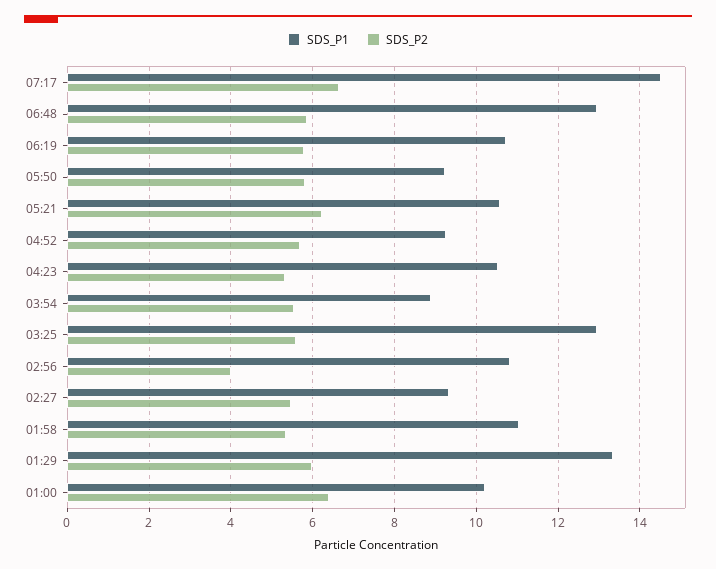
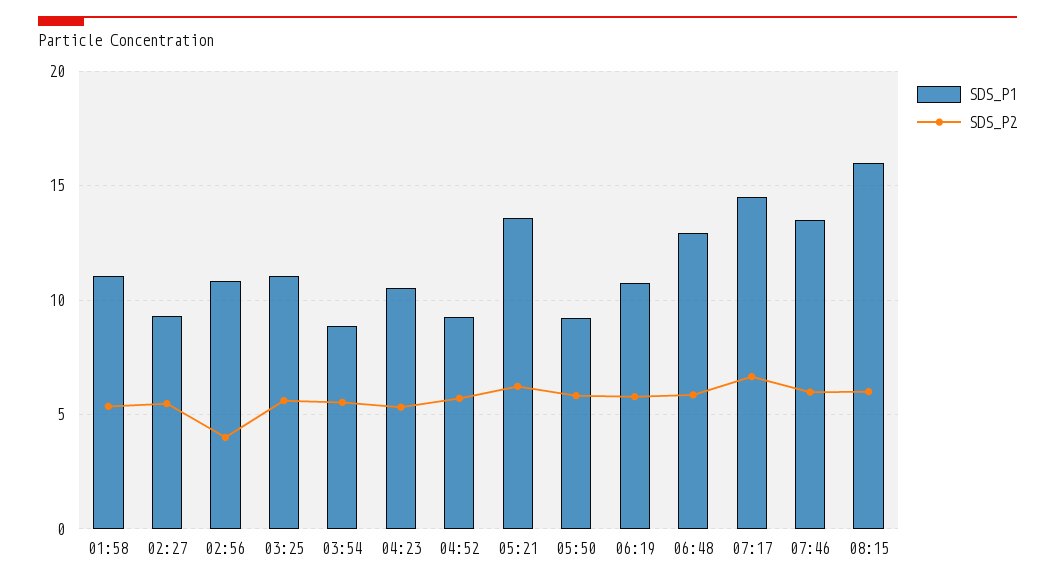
SDS_P1, 05:21: 10.6 -> 13.5
SDS_P1, 03:25: 13 -> 11
SDS_P1, 01:29: 13.4 -> none
SDS_P2, 01:29: 6 -> none
SDS_P1, 01:00: 10.2 -> none
SDS_P2, 01:00: 6.4 -> none
SDS_P1, 07:46: none -> 13.5
SDS_P2, 07:46: none -> 6
SDS_P1, 08:15: none -> 16
SDS_P2, 08:15: none -> 6

